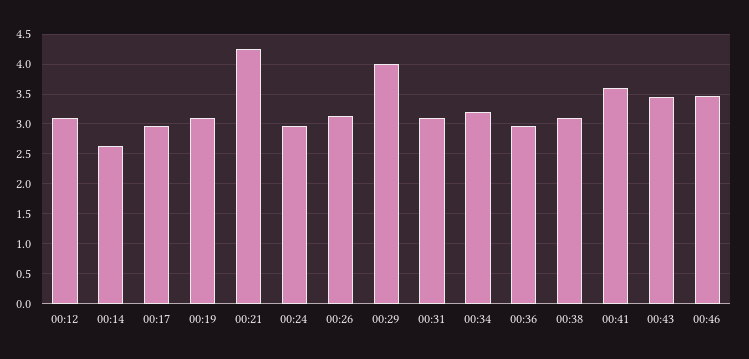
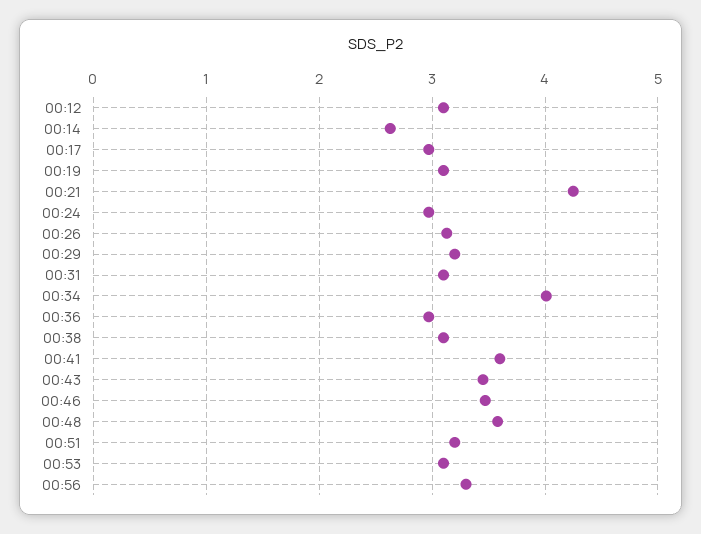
00:29: 4 -> 3.2
00:34: 3.25 -> 4
00:48: none -> 3.6
00:51: none -> 3.2
00:53: none -> 3.1
00:56: none -> 3.3

